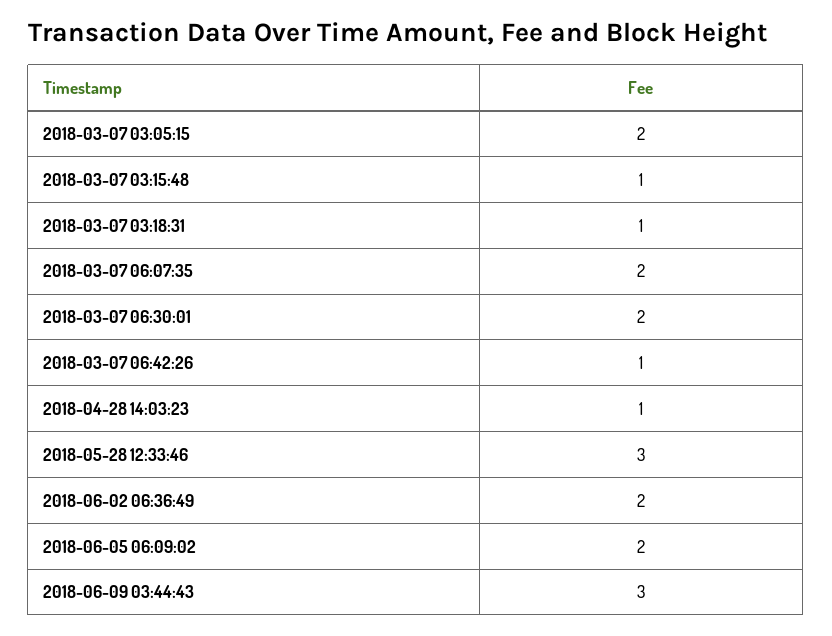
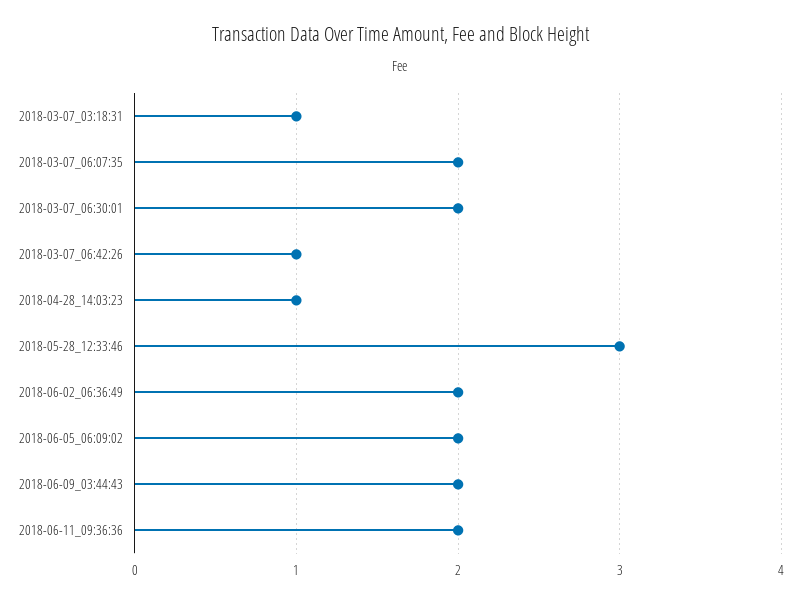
2018-03-07 03:05:15: 2 -> none
2018-03-07 03:15:48: 1 -> none
2018-06-09 03:44:43: 3 -> 2
2018-06-11_09:36:36: none -> 2

